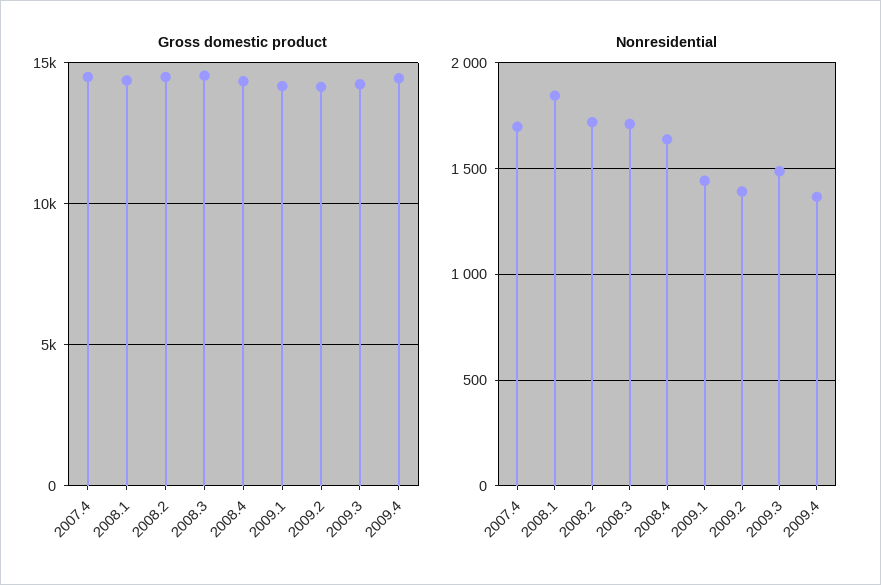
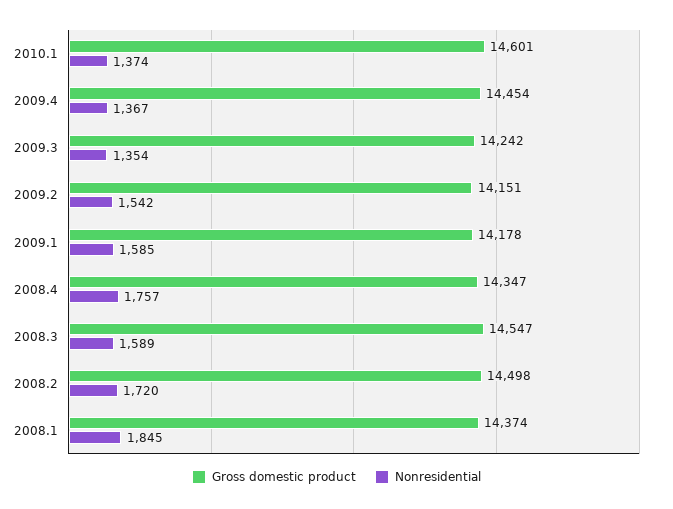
Gross domestic product, 2007.4: 14500 -> none
Nonresidential, 2007.4: 1700 -> none
Nonresidential, 2008.3: 1700 -> 1589
Nonresidential, 2008.4: 1650 -> 1757
Nonresidential, 2009.1: 1450 -> 1585
Nonresidential, 2009.2: 1400 -> 1542
Nonresidential, 2009.3: 1500 -> 1354
Gross domestic product, 2010.1: none -> 14601
Nonresidential, 2010.1: none -> 1374

